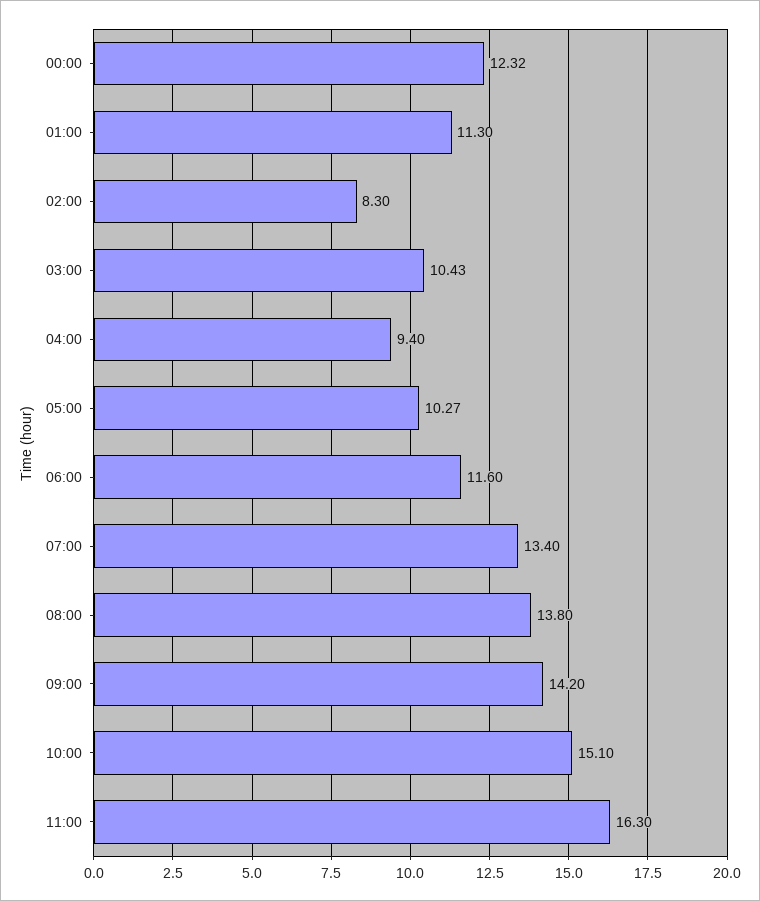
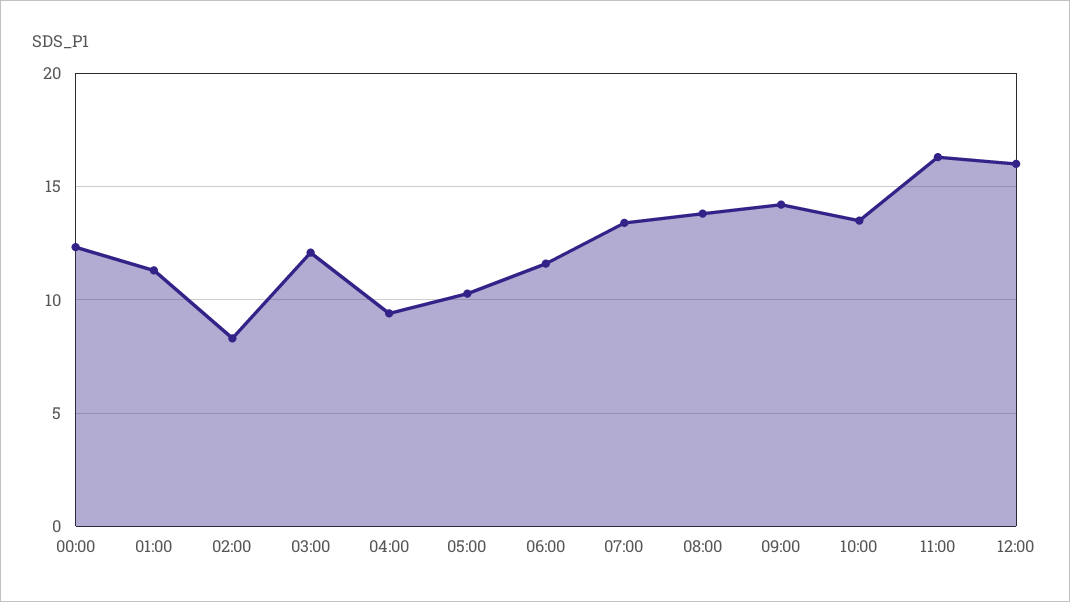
03:00: 10.43 -> 12
10:00: 15.1 -> 13.5
12:00: none -> 16

